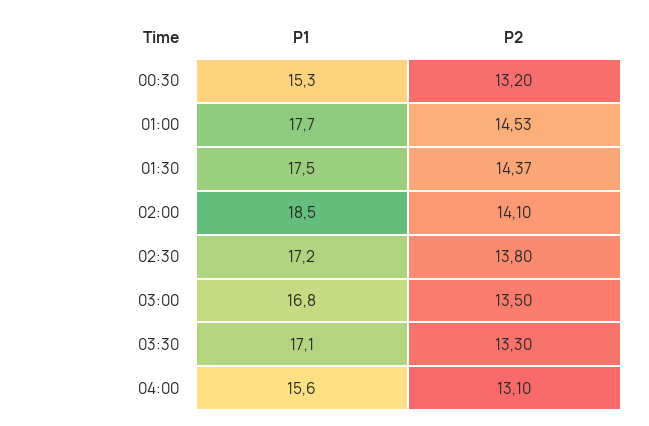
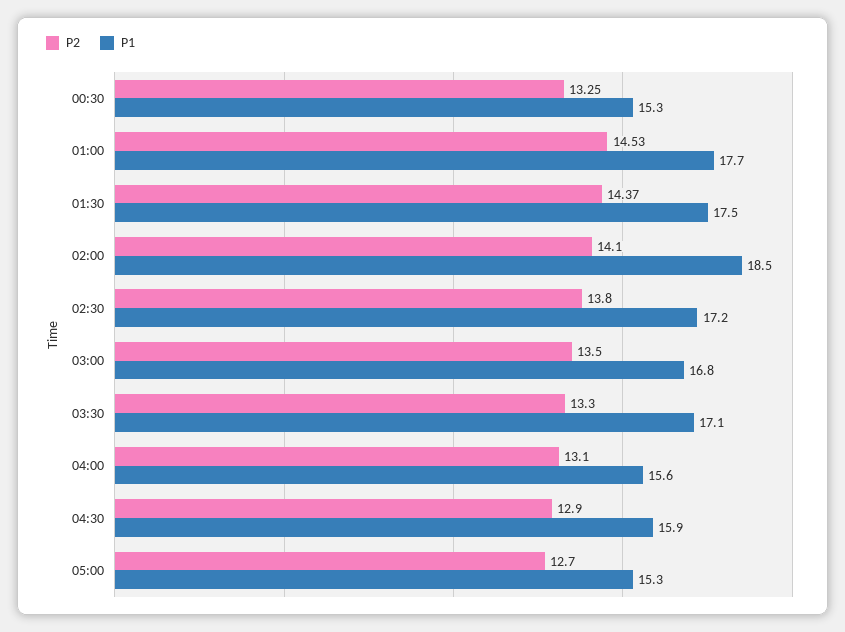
P2, 00:30: 13.2 -> 13.25
P2, 04:30: none -> 12.9
P1, 04:30: none -> 15.9
P2, 05:00: none -> 12.7
P1, 05:00: none -> 15.3

